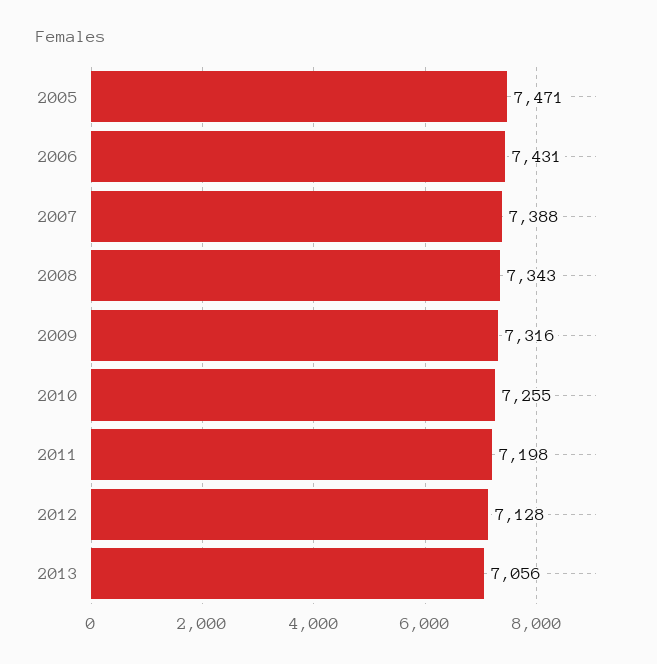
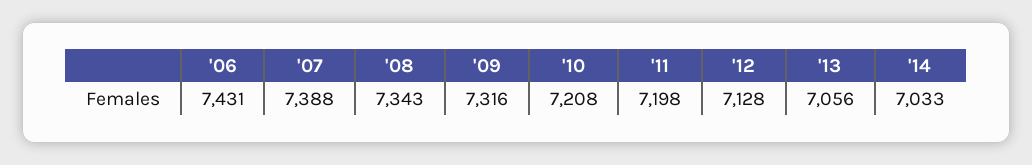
2005: 7471 -> none
2010: 7255 -> 7208
'14: none -> 7033

